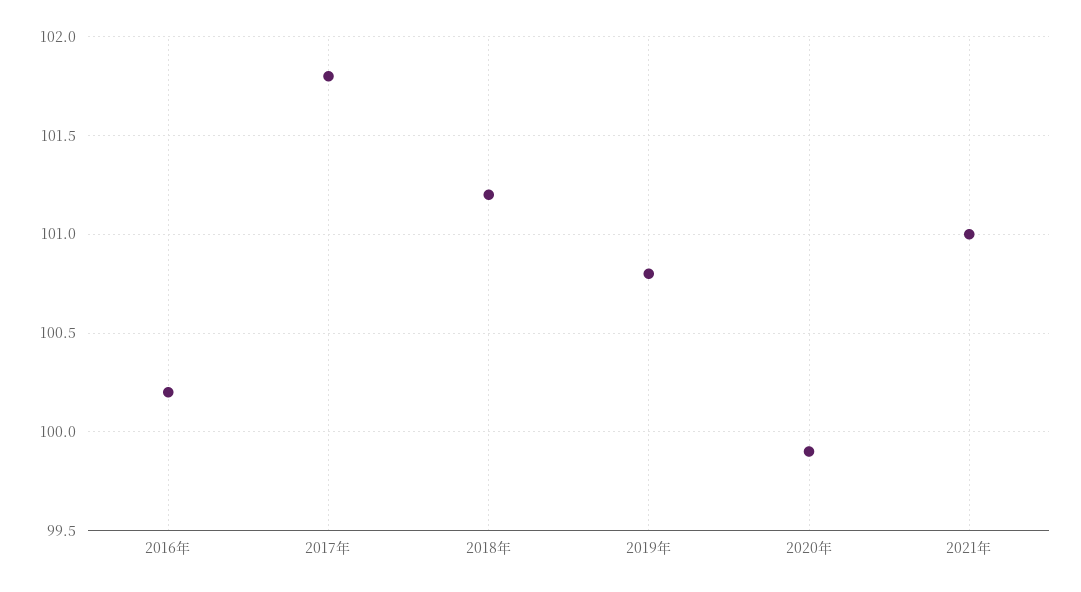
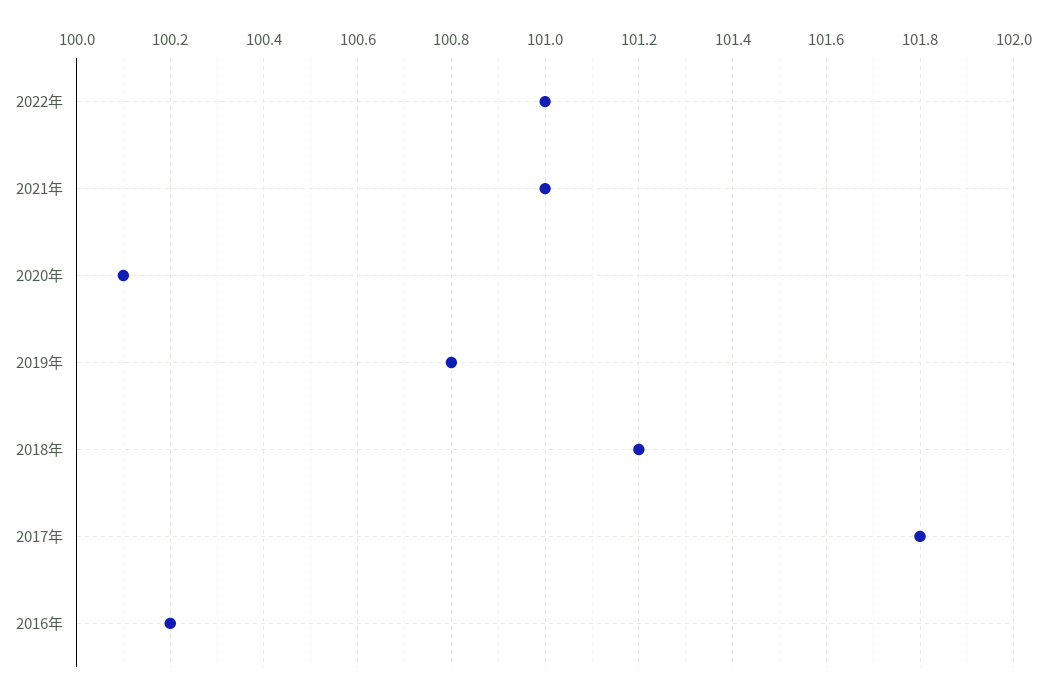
2020年: 99.9 -> 100.1
2022年: none -> 101

